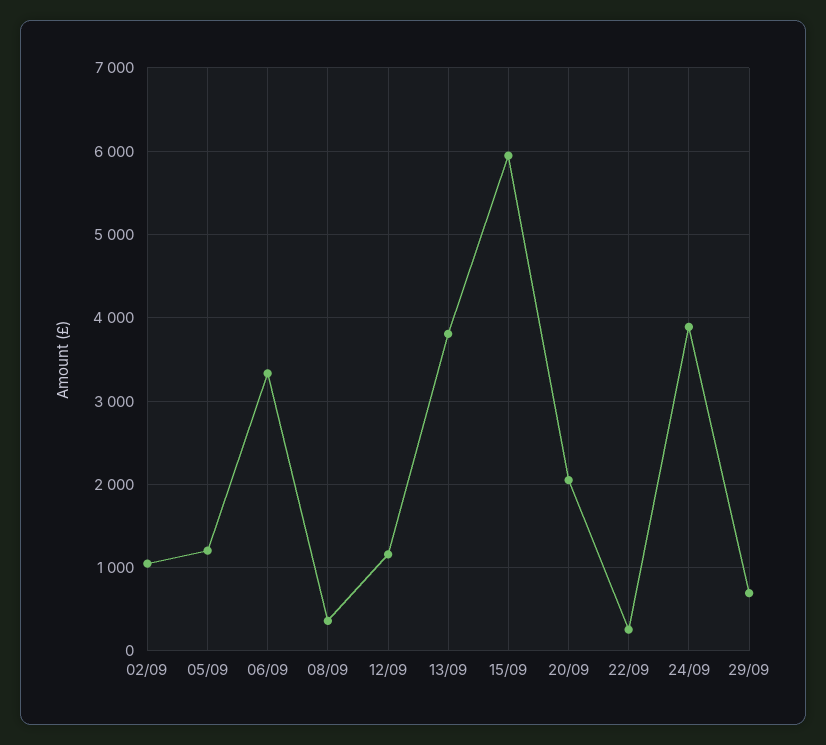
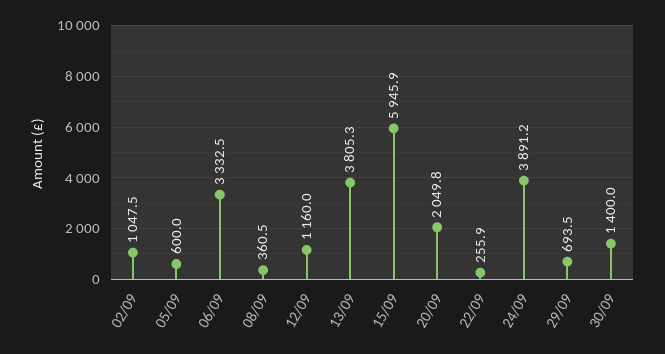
05/09: 1200 -> 600
30/09: none -> 1400

